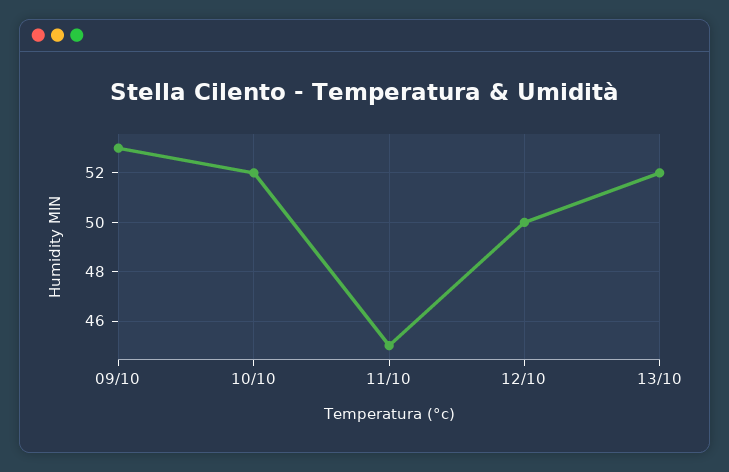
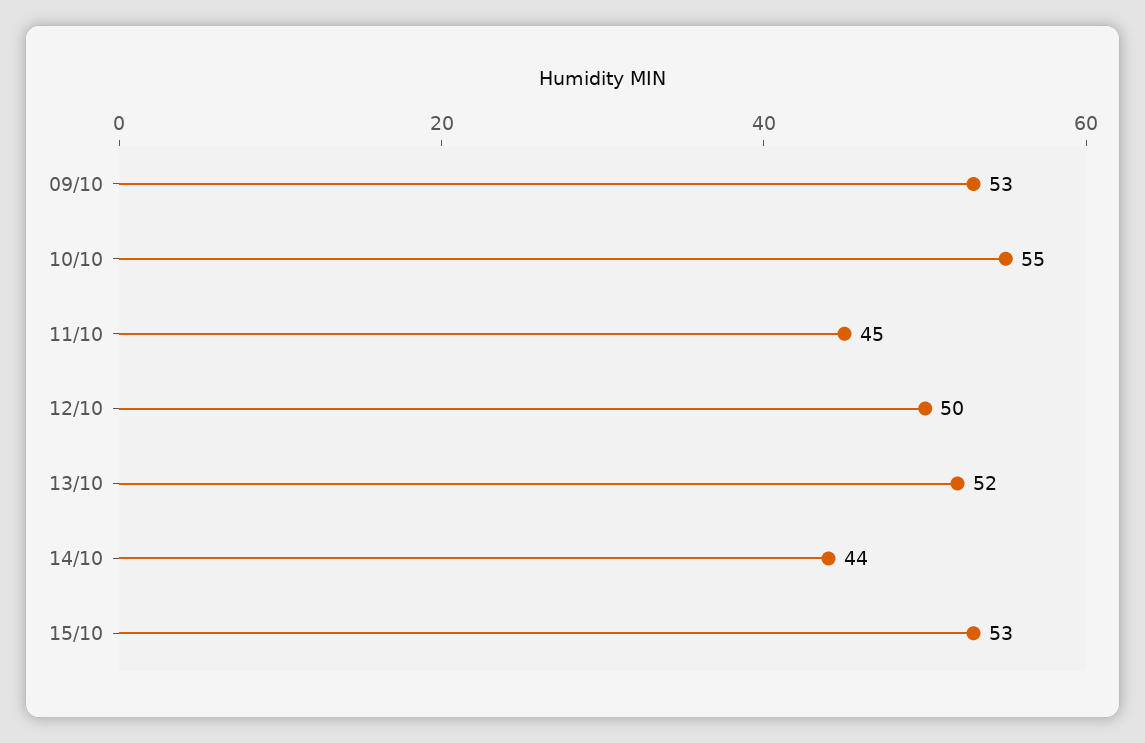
10/10: 52 -> 55
14/10: none -> 44
15/10: none -> 53

